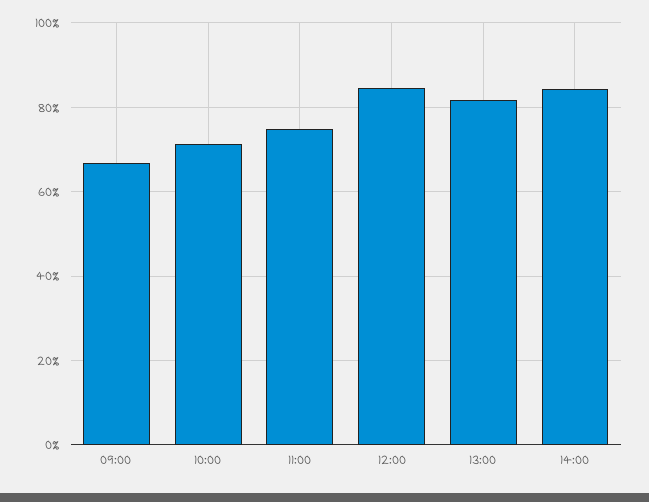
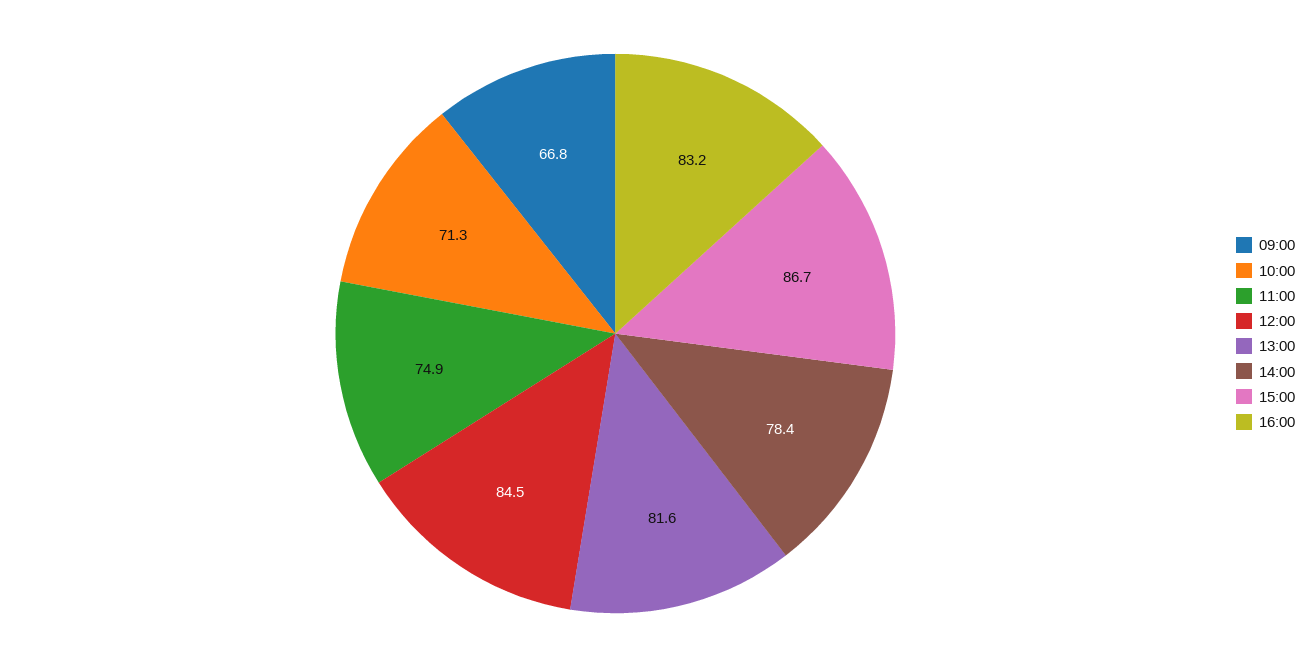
14:00: 84 -> 78.4
15:00: none -> 86.7
16:00: none -> 83.2

